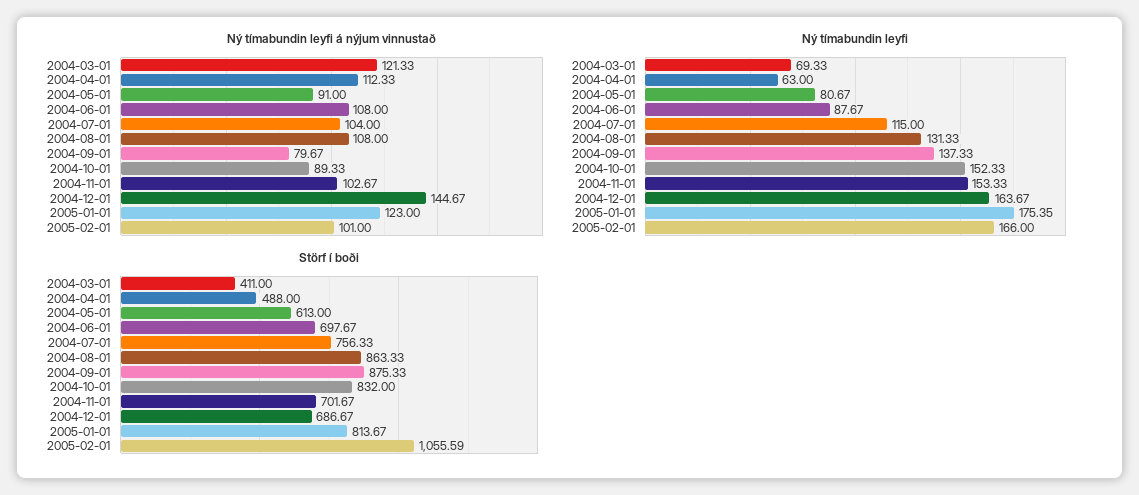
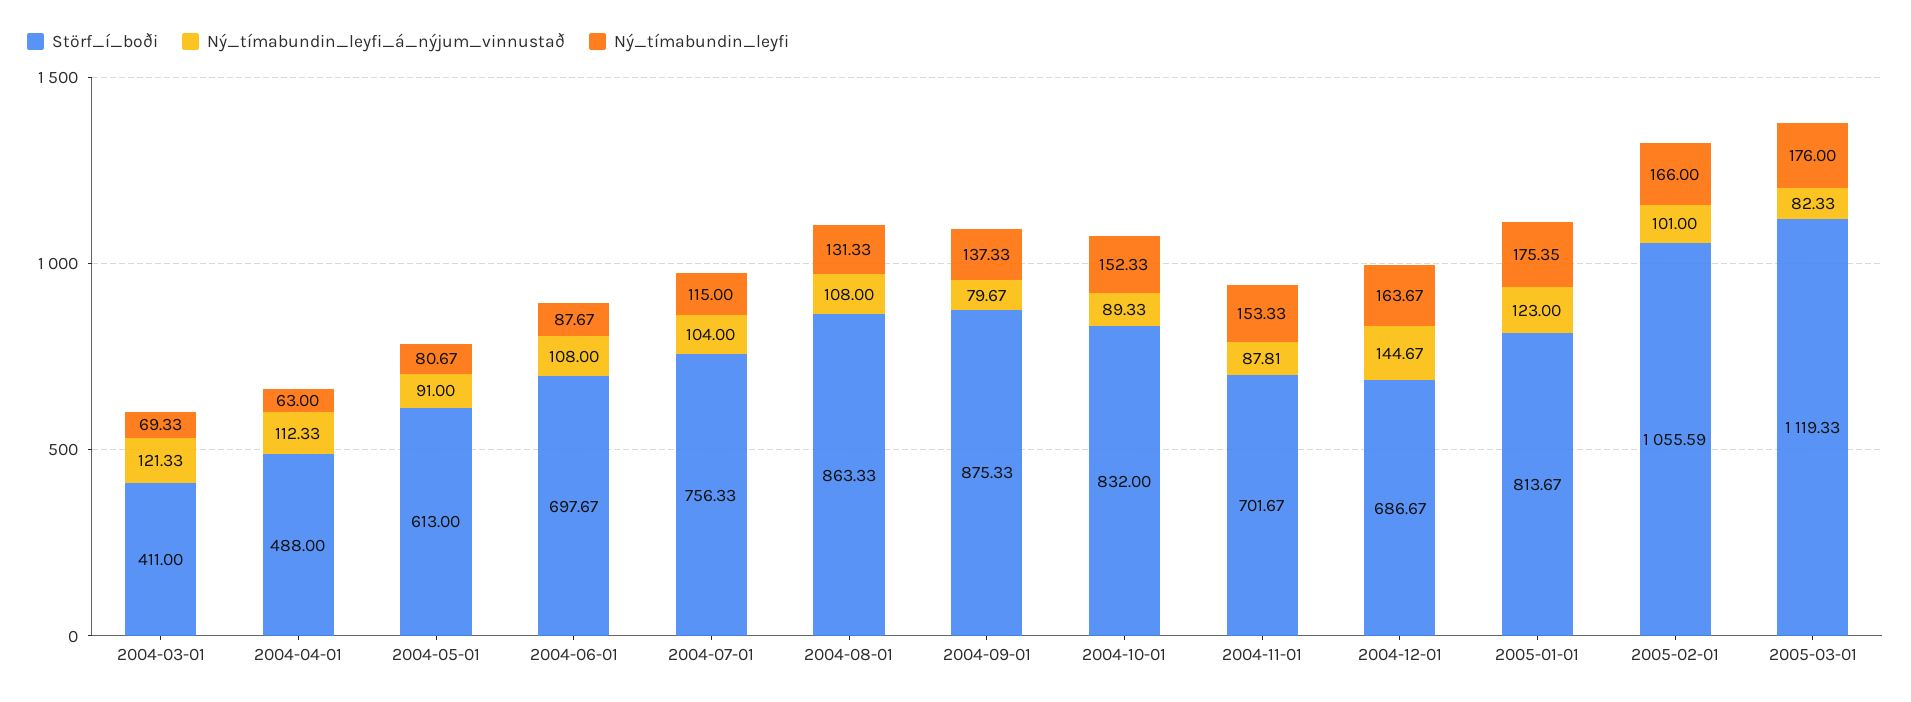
Ný tímabundin leyfi á nýjum vinnustað, 2004-11-01: 102.67 -> 87.81
Störf í boði, 2005-03-01: none -> 1119.33
Ný tímabundin leyfi á nýjum vinnustað, 2005-03-01: none -> 82.33
Ný tímabundin leyfi, 2005-03-01: none -> 176

